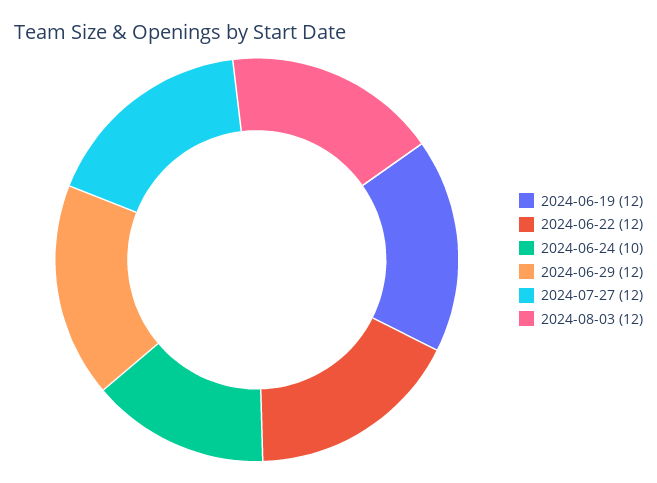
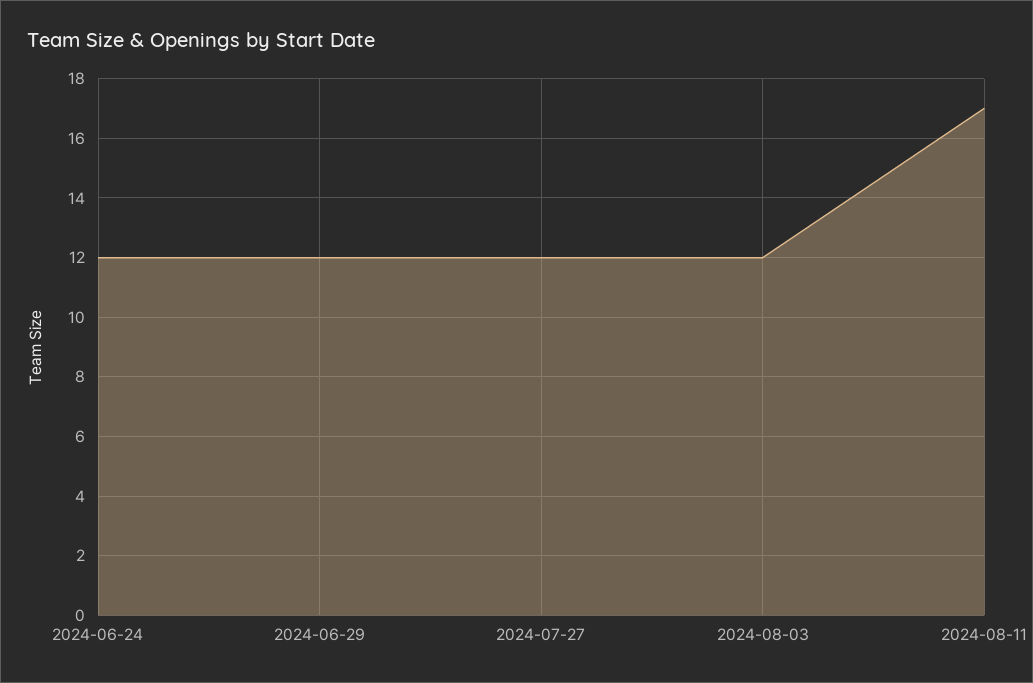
2024-06-19: 12 -> none
2024-06-22: 12 -> none
2024-06-24: 10 -> 12
2024-08-11: none -> 17

